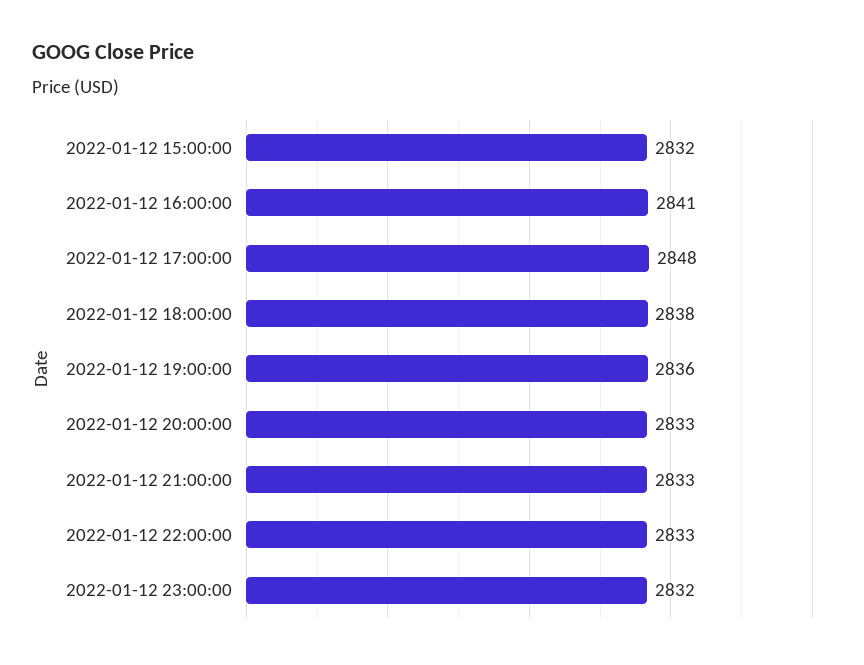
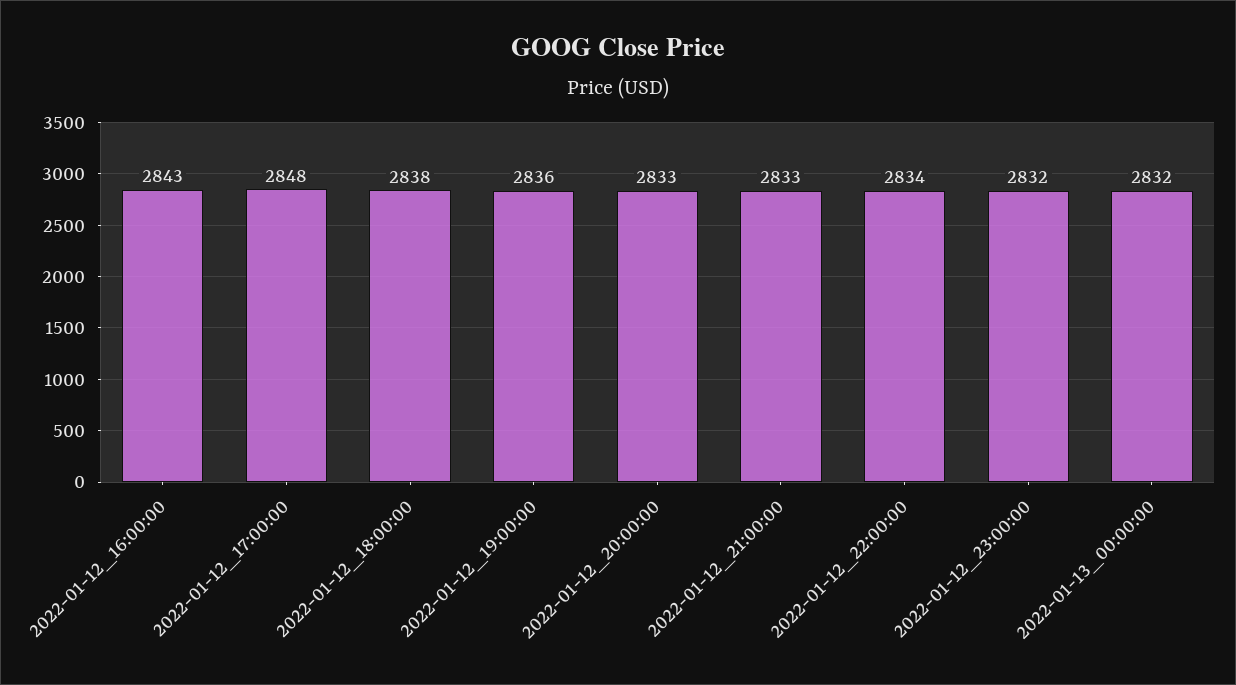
2022-01-12 15:00:00: 2832 -> none
2022-01-12 16:00:00: 2841 -> 2843
2022-01-12 22:00:00: 2833 -> 2834
2022-01-13_00:00:00: none -> 2832

